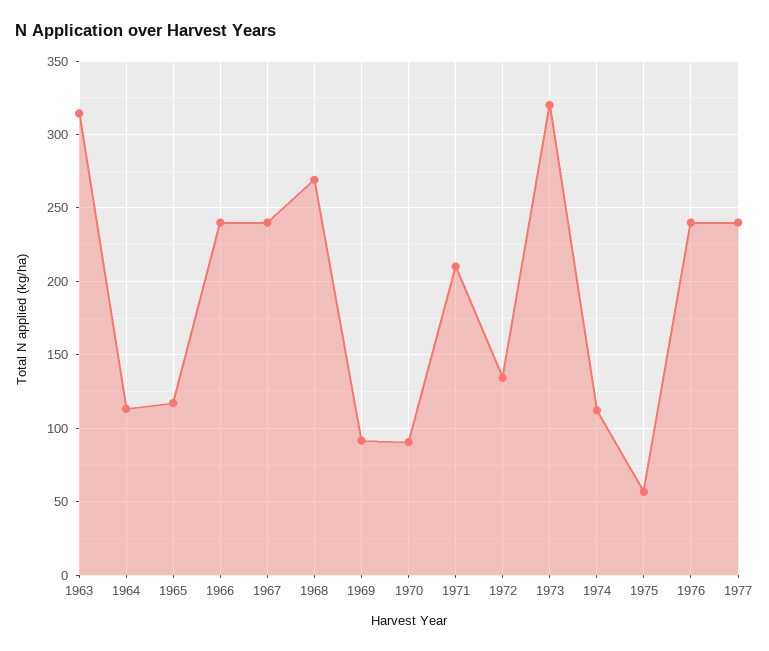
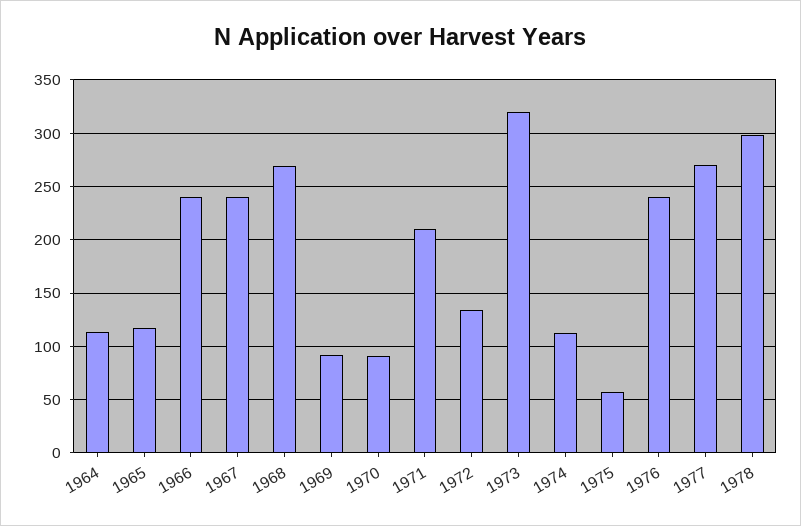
1963: 315 -> none
1977: 240 -> 270
1978: none -> 300

